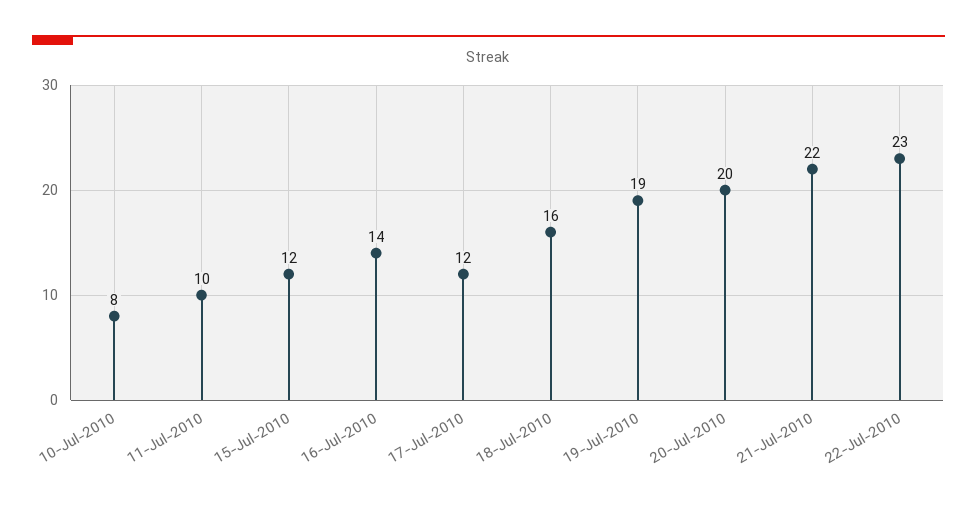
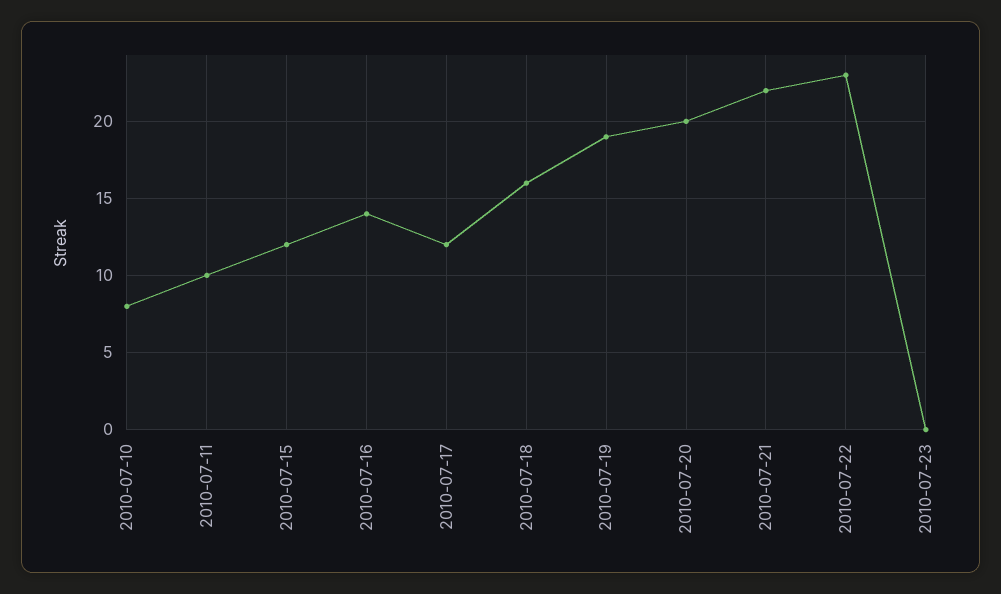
2010-07-23: none -> 0

